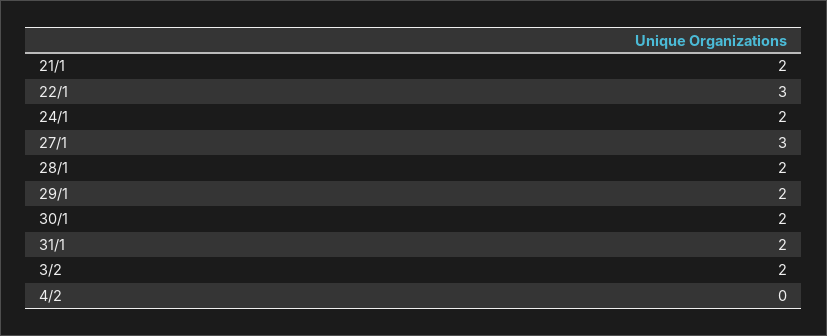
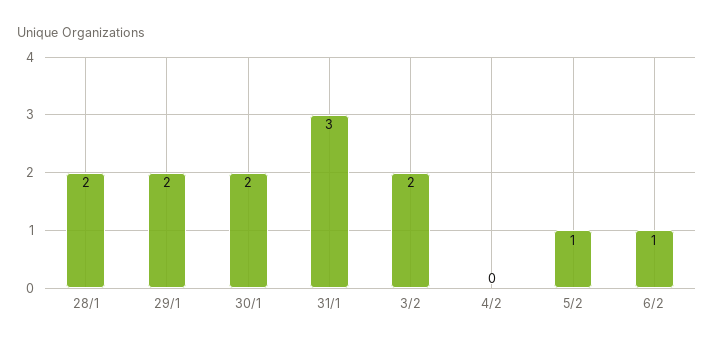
21/1: 2 -> none
22/1: 3 -> none
24/1: 2 -> none
27/1: 3 -> none
31/1: 2 -> 3
5/2: none -> 1
6/2: none -> 1

